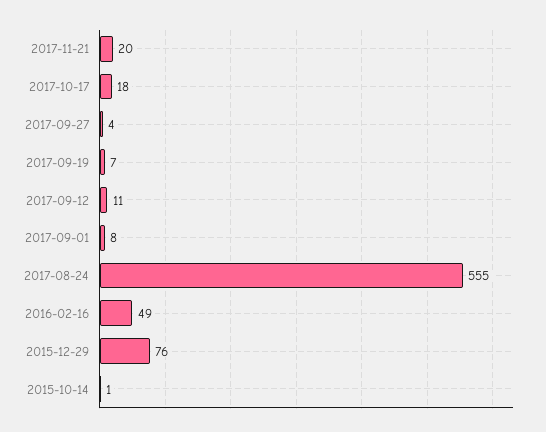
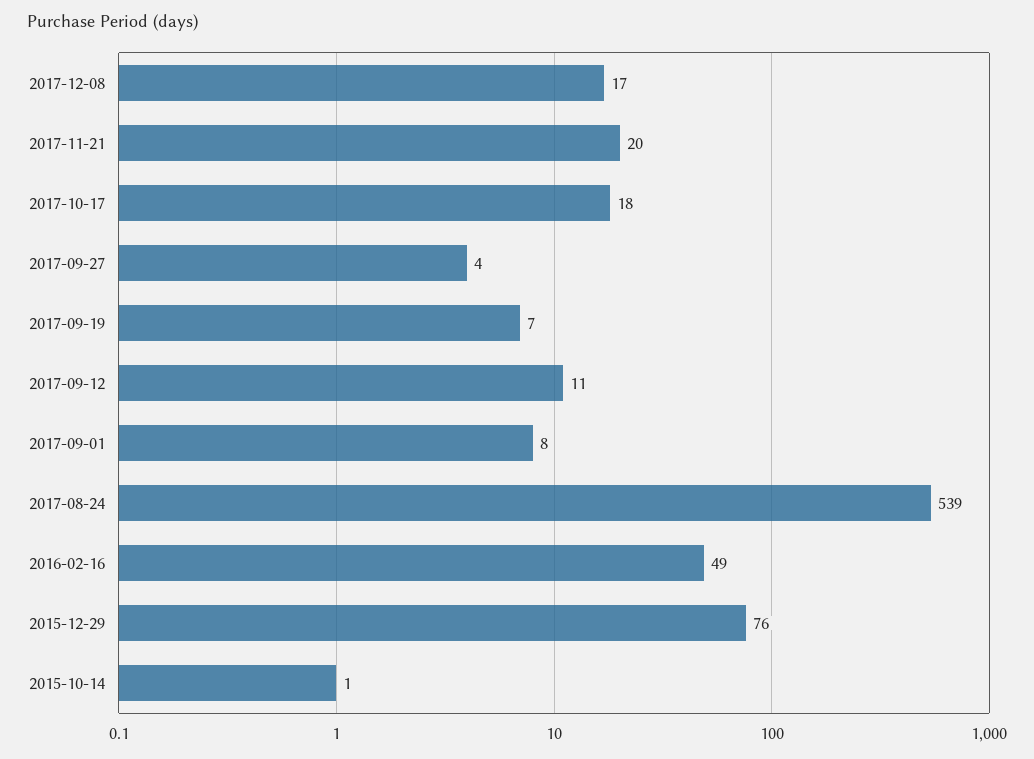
2017-08-24: 555 -> 539
2017-12-08: none -> 17

